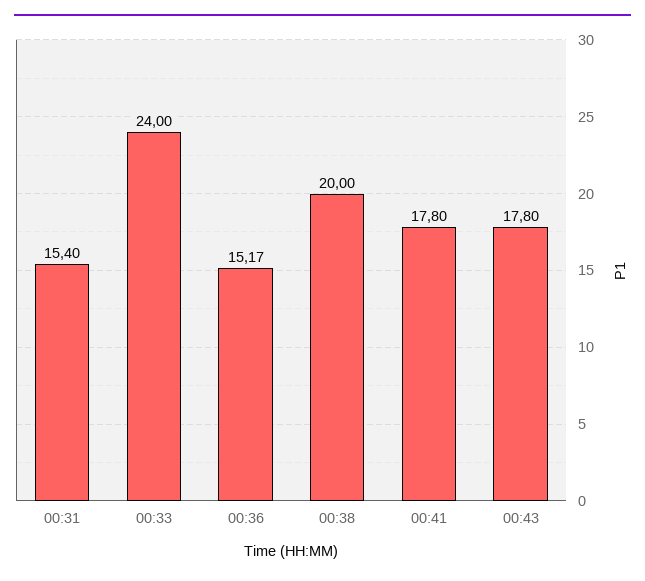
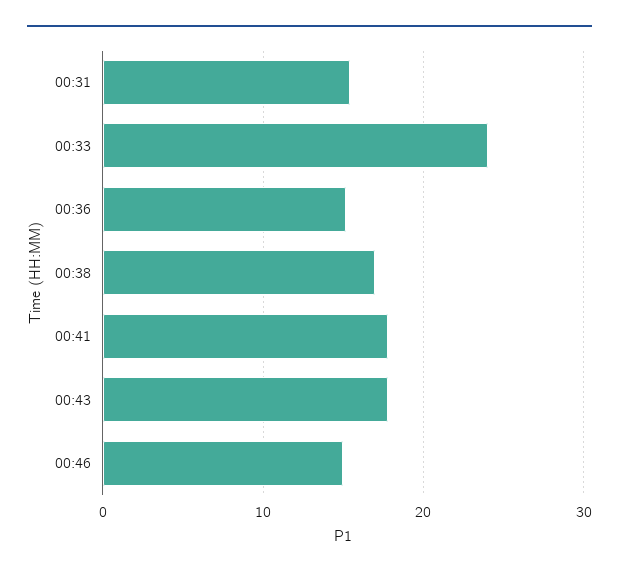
00:38: 20 -> 17
00:46: none -> 15

